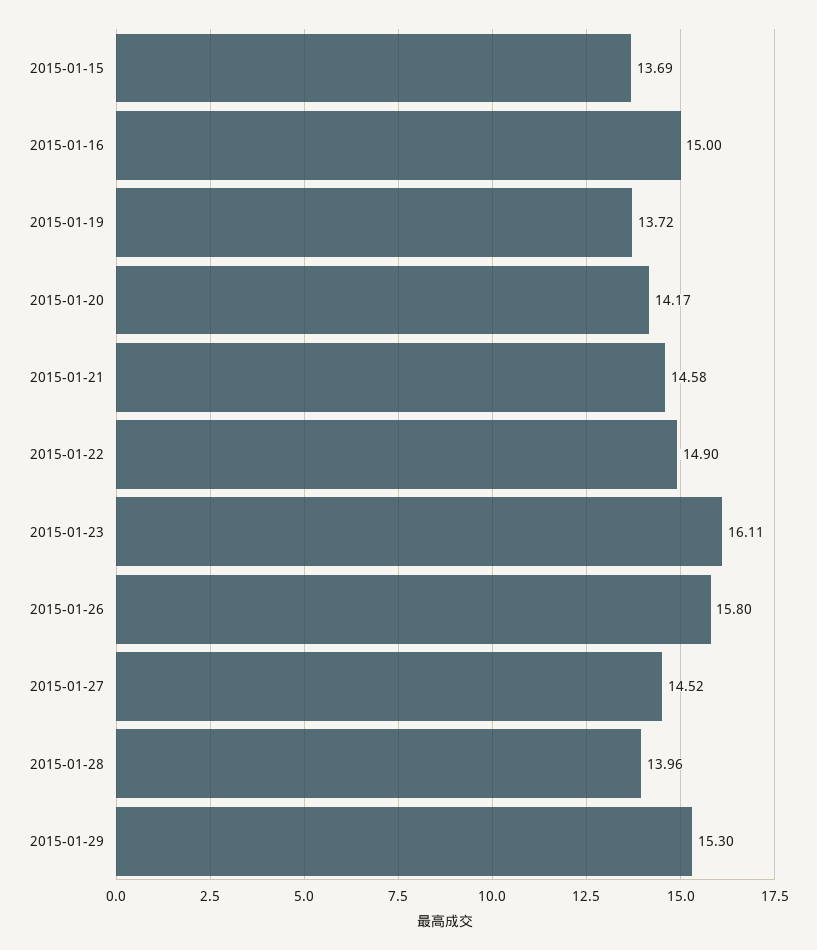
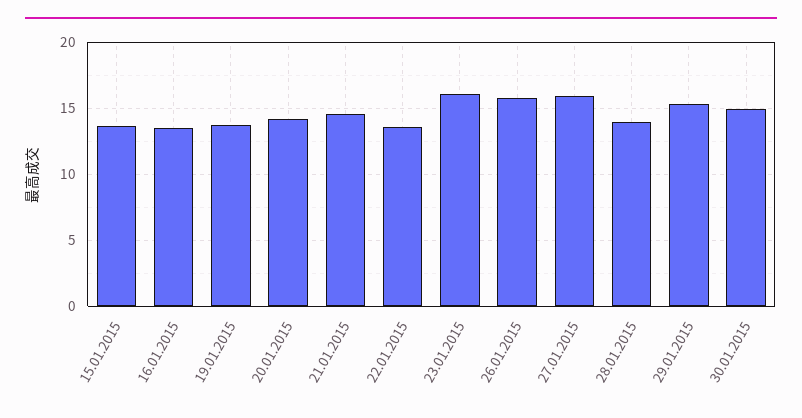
2015-01-16: 15 -> 13.5
2015-01-22: 14.9 -> 13.5
2015-01-27: 14.52 -> 16
30.01.2015: none -> 15

